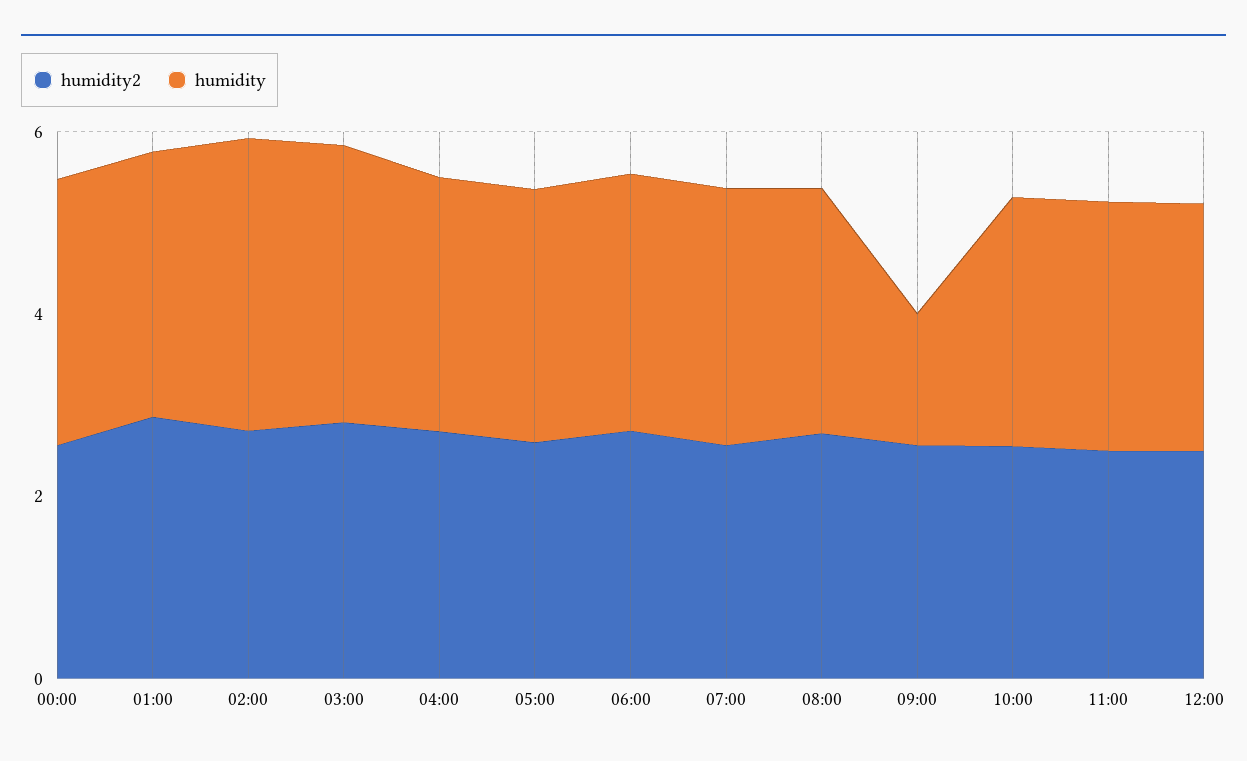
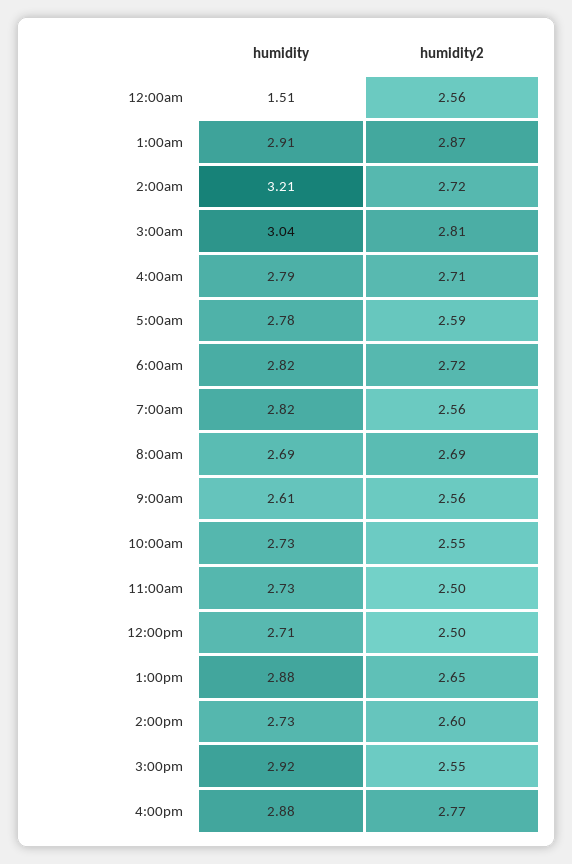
humidity, 00:00: 3 -> 1.51
humidity, 09:00: 1.5 -> 2.61
humidity, 1:00pm: none -> 2.88
humidity2, 1:00pm: none -> 2.65
humidity, 2:00pm: none -> 2.73
humidity2, 2:00pm: none -> 2.6
humidity, 3:00pm: none -> 2.92
humidity2, 3:00pm: none -> 2.55
humidity, 4:00pm: none -> 2.88
humidity2, 4:00pm: none -> 2.77

